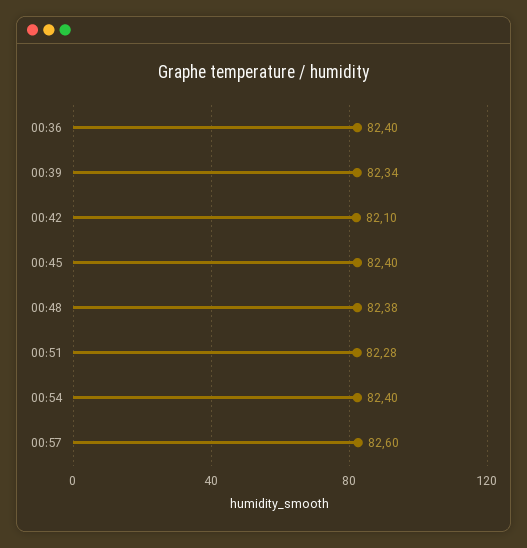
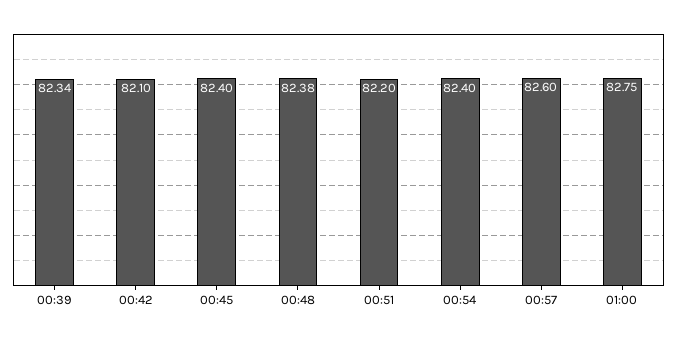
00:36: 82.4 -> none
00:51: 82.28 -> 82.2
01:00: none -> 82.75

